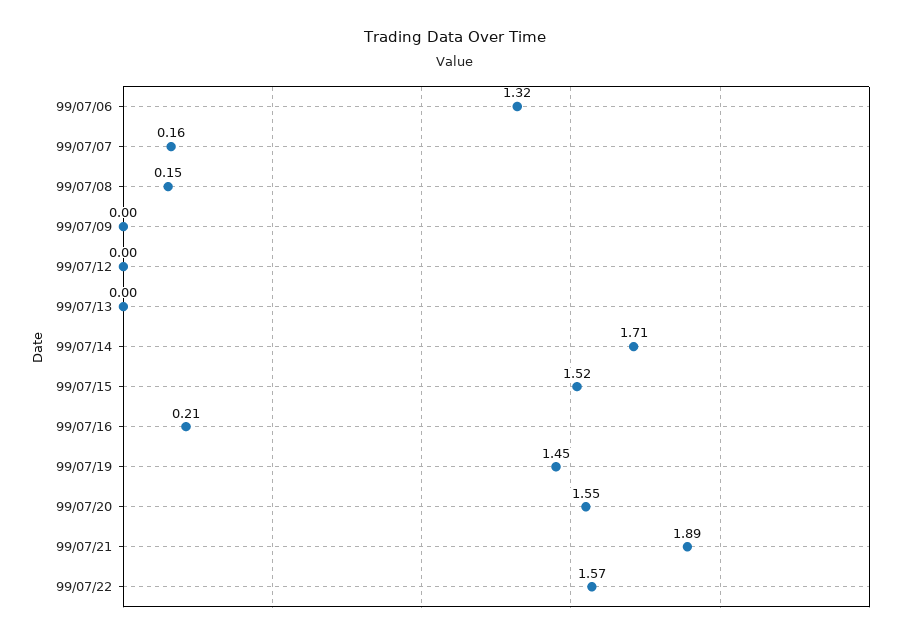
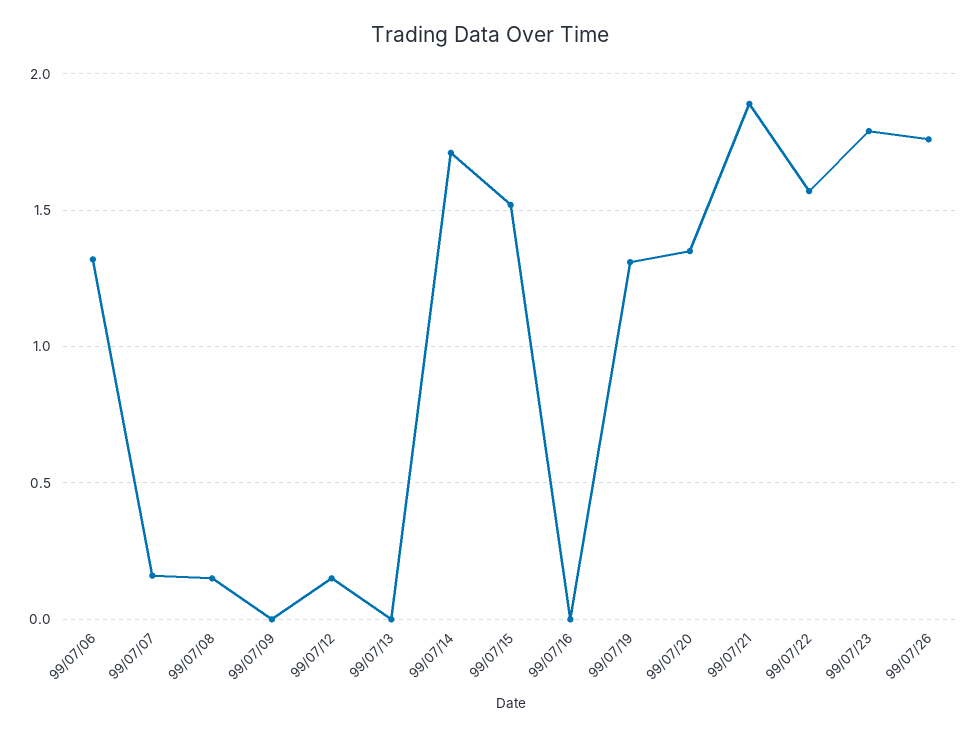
99/07/12: 0 -> 0.15
99/07/16: 0.21 -> 0
99/07/19: 1.45 -> 1.3
99/07/20: 1.55 -> 1.35
99/07/23: none -> 1.8
99/07/26: none -> 1.75

